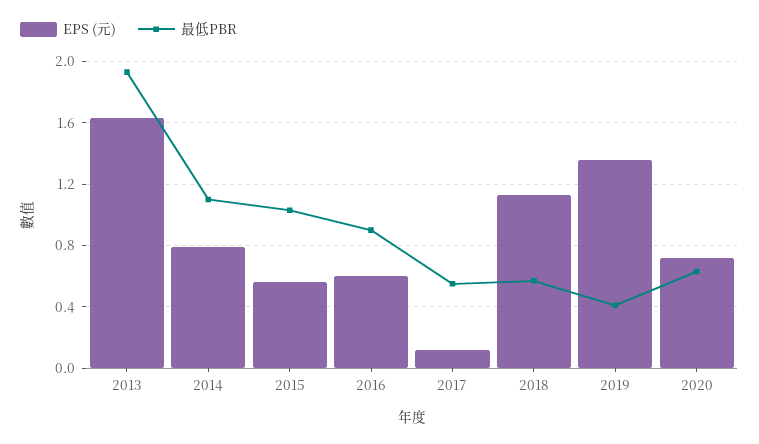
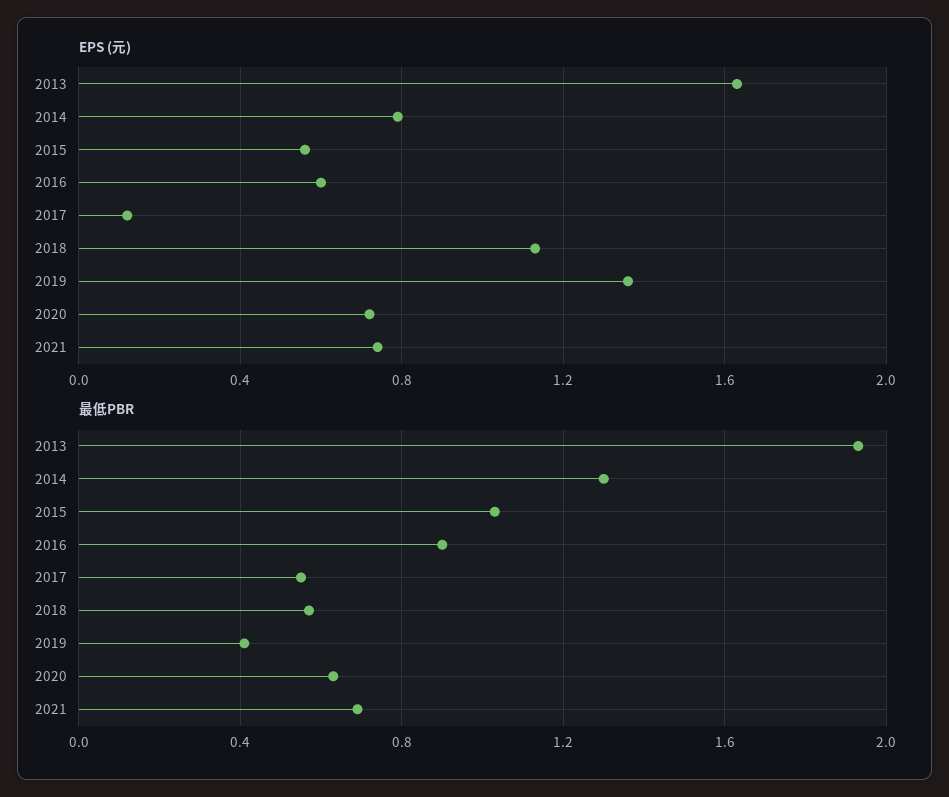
最低PBR, 2014: 1.1 -> 1.3
EPS (元), 2021: none -> 0.75
最低PBR, 2021: none -> 0.7

